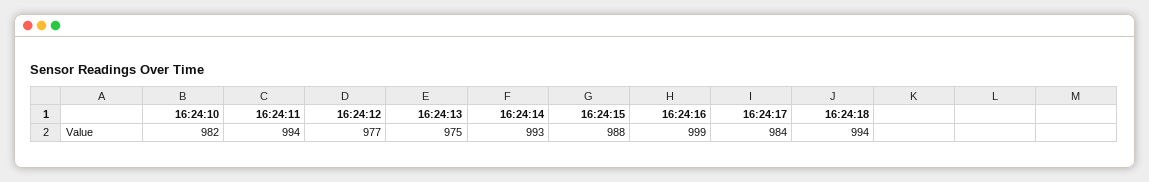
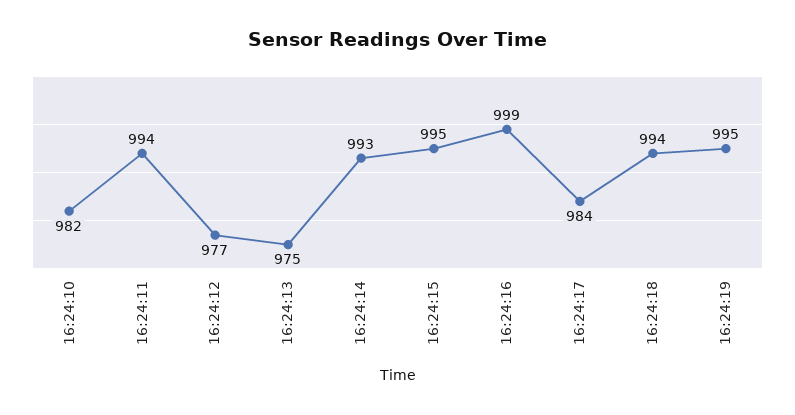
16:24:15: 988 -> 995
16:24:19: none -> 995

